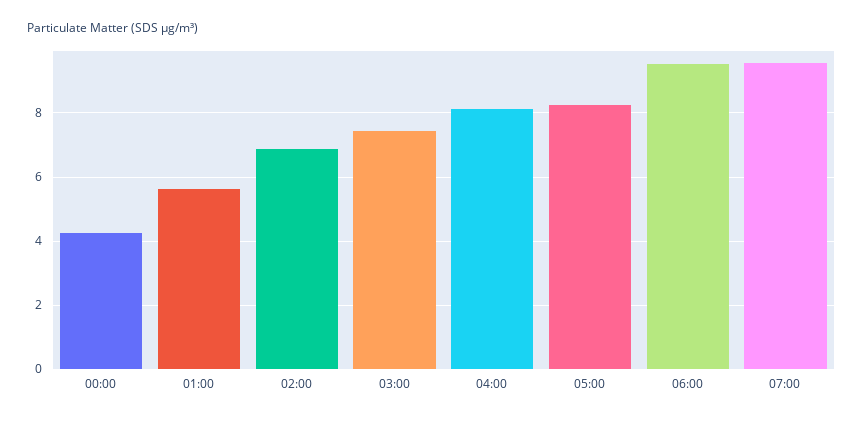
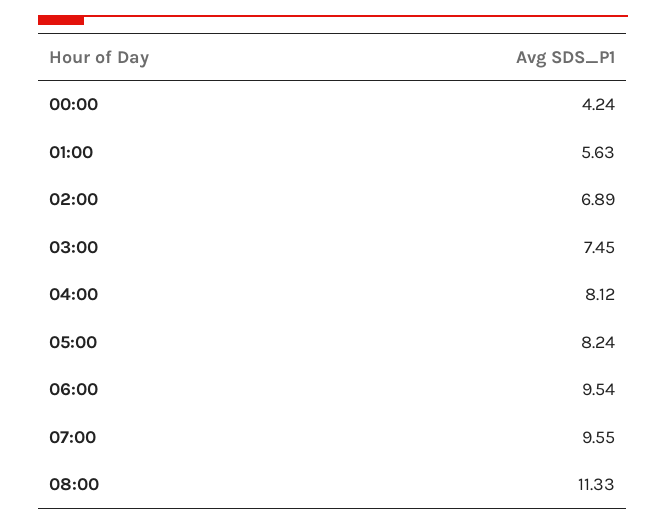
08:00: none -> 11.33

